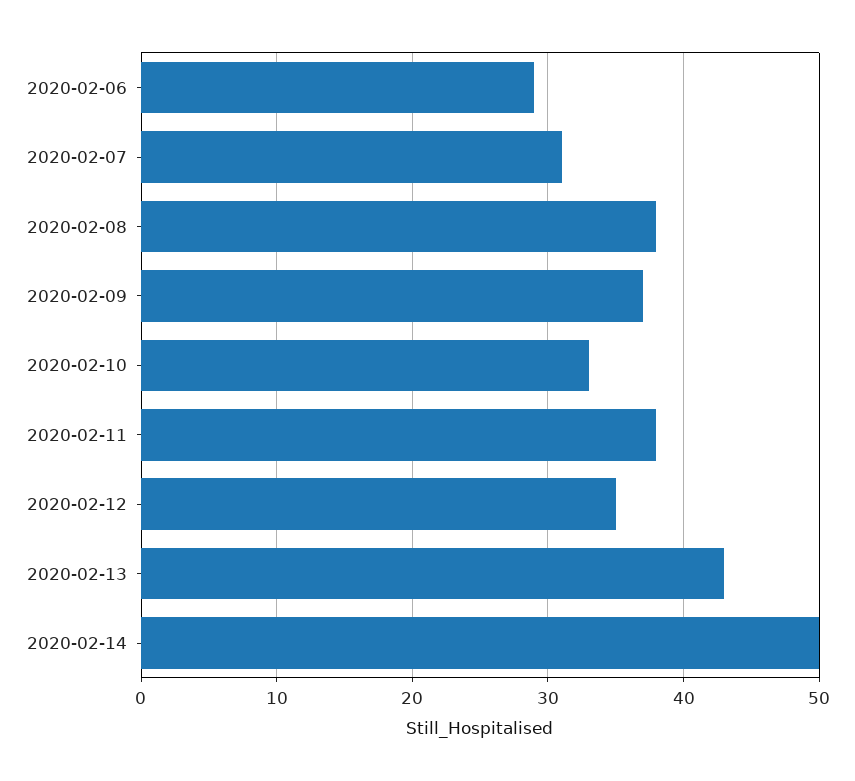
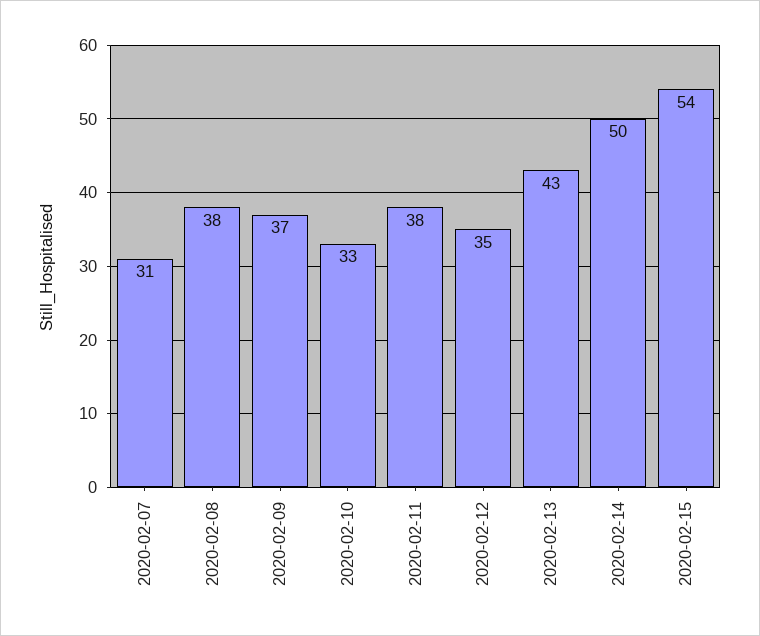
2020-02-06: 29 -> none
2020-02-15: none -> 54

